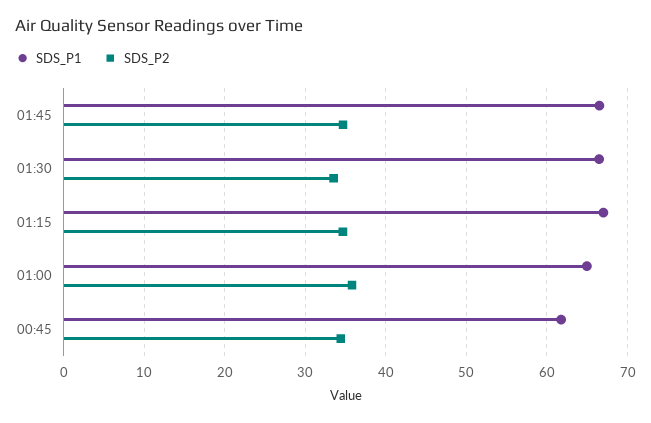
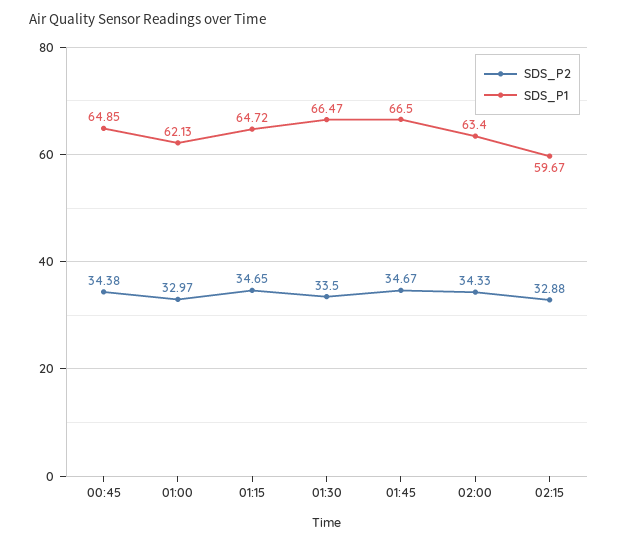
SDS_P1, 01:15: 67 -> 64.72
SDS_P1, 01:00: 65 -> 62.13
SDS_P2, 01:00: 36 -> 32.97
SDS_P1, 00:45: 62 -> 64.85
SDS_P2, 02:00: none -> 34.33
SDS_P1, 02:00: none -> 63.4
SDS_P2, 02:15: none -> 32.88
SDS_P1, 02:15: none -> 59.67

